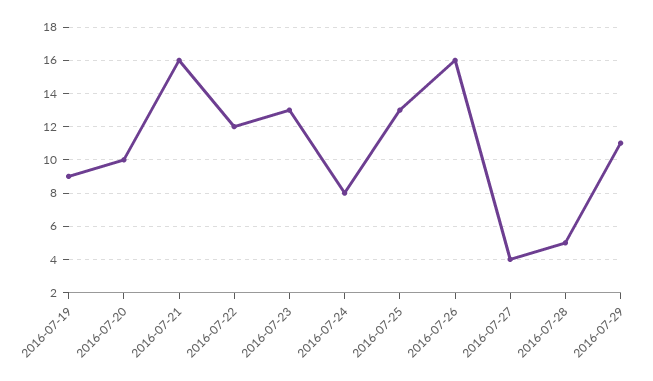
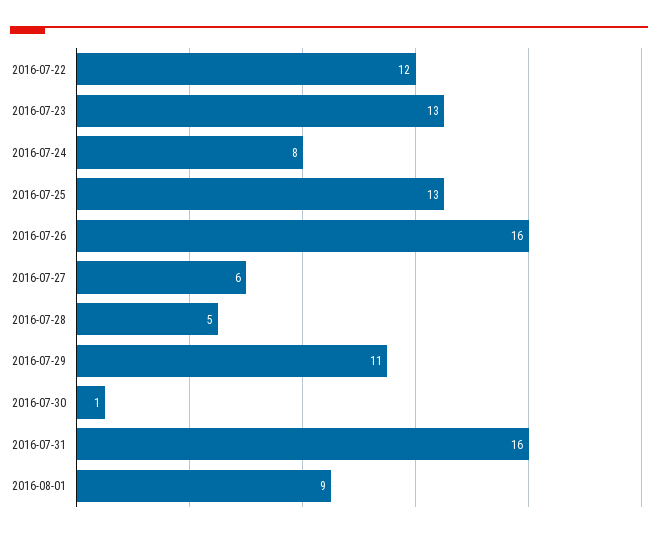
2016-07-19: 9 -> none
2016-07-20: 10 -> none
2016-07-21: 16 -> none
2016-07-27: 4 -> 6
2016-07-30: none -> 1
2016-07-31: none -> 16
2016-08-01: none -> 9

